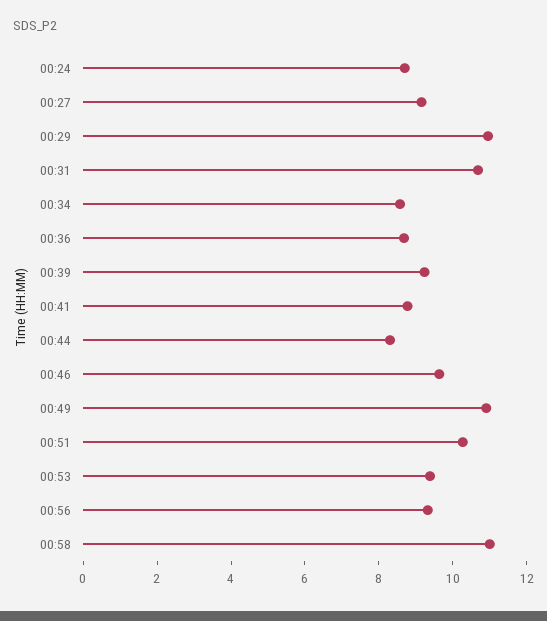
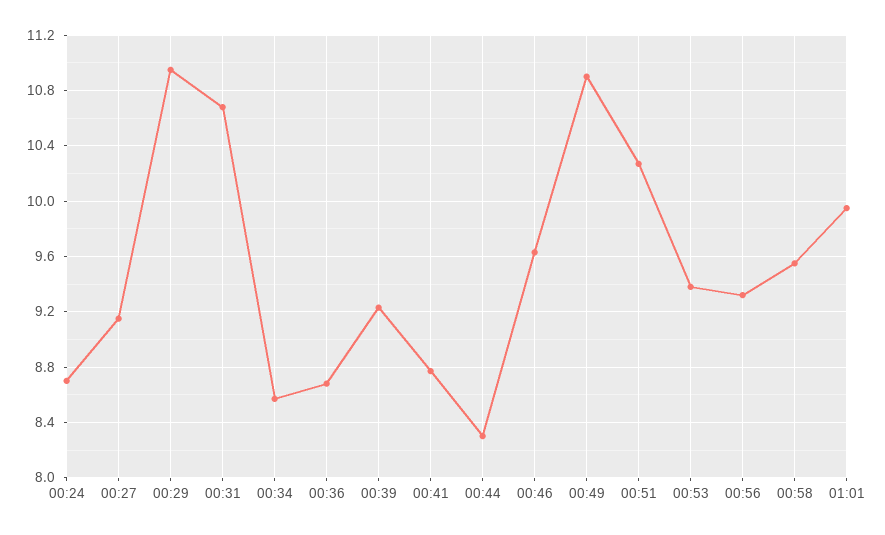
00:58: 11 -> 9.55
01:01: none -> 9.95

